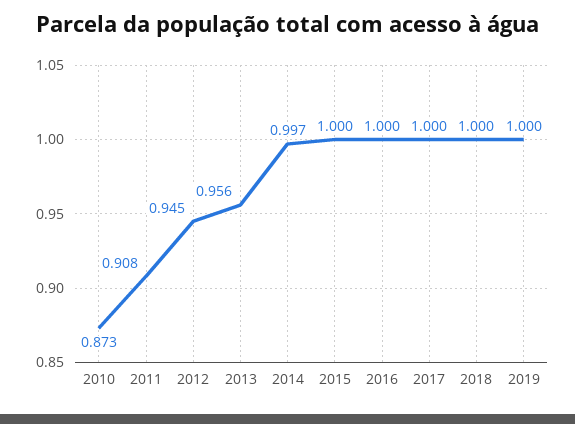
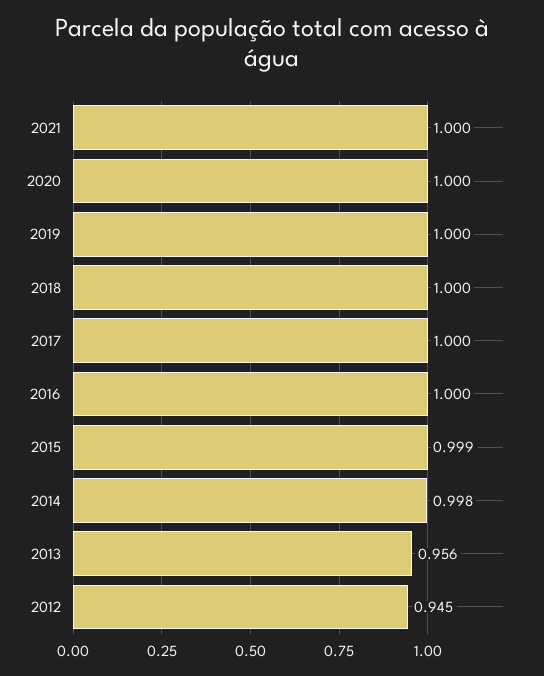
2010: 0.873 -> none
2011: 0.908 -> none
2014: 0.997 -> 0.998
2015: 1 -> 0.999
2021: none -> 1
2020: none -> 1

